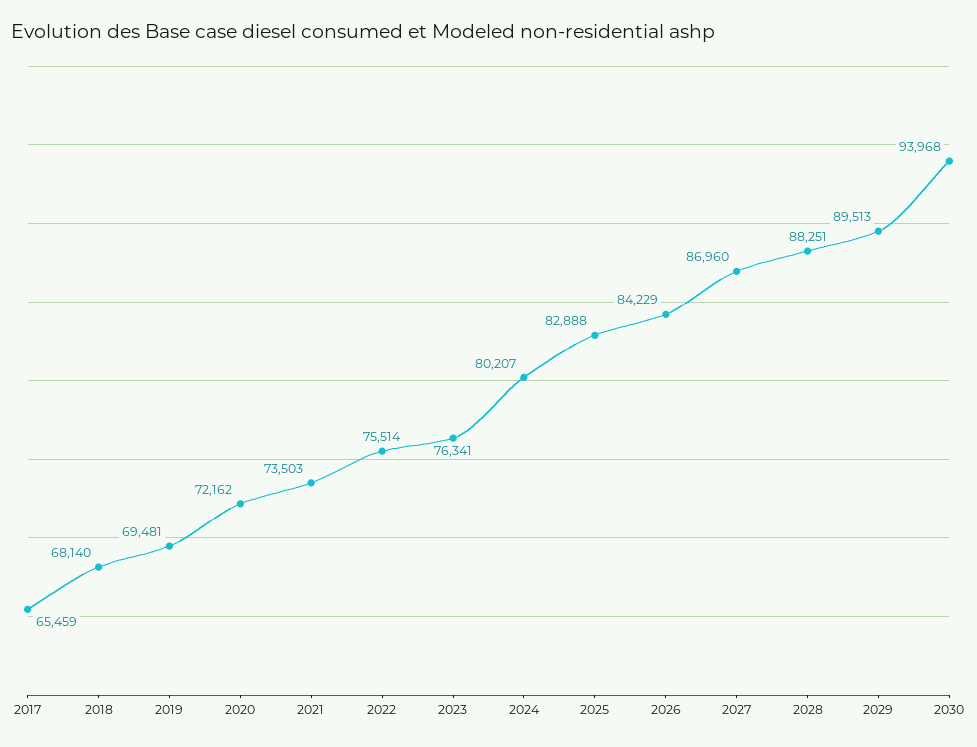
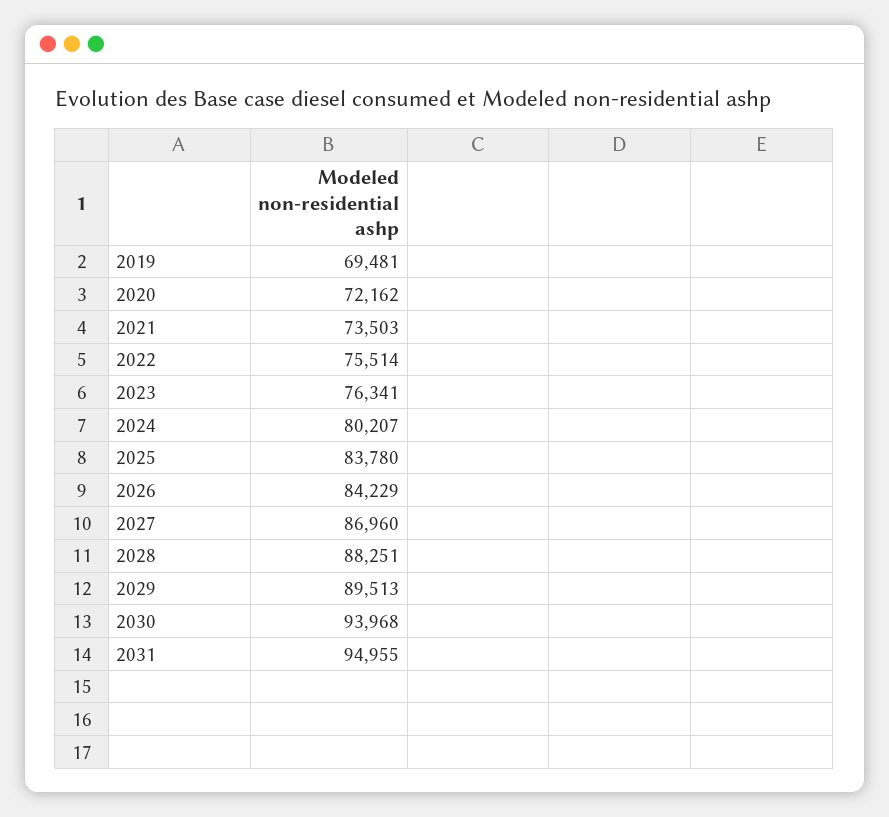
2017: 65459 -> none
2018: 68140 -> none
2025: 82888 -> 83780
2031: none -> 94955

